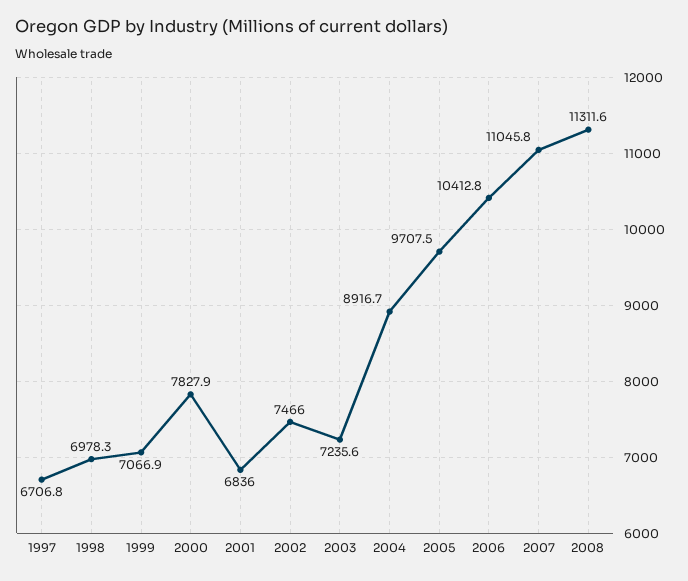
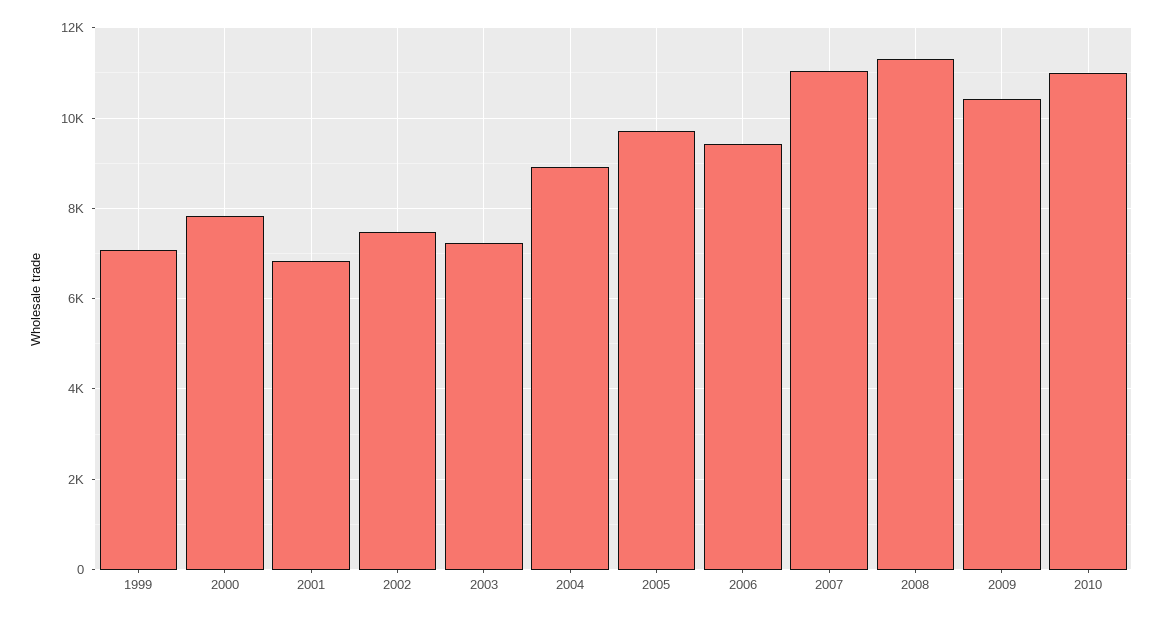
1997: 6706.8 -> none
1998: 6978.3 -> none
2006: 10412.8 -> 9400
2009: none -> 10400
2010: none -> 11000

